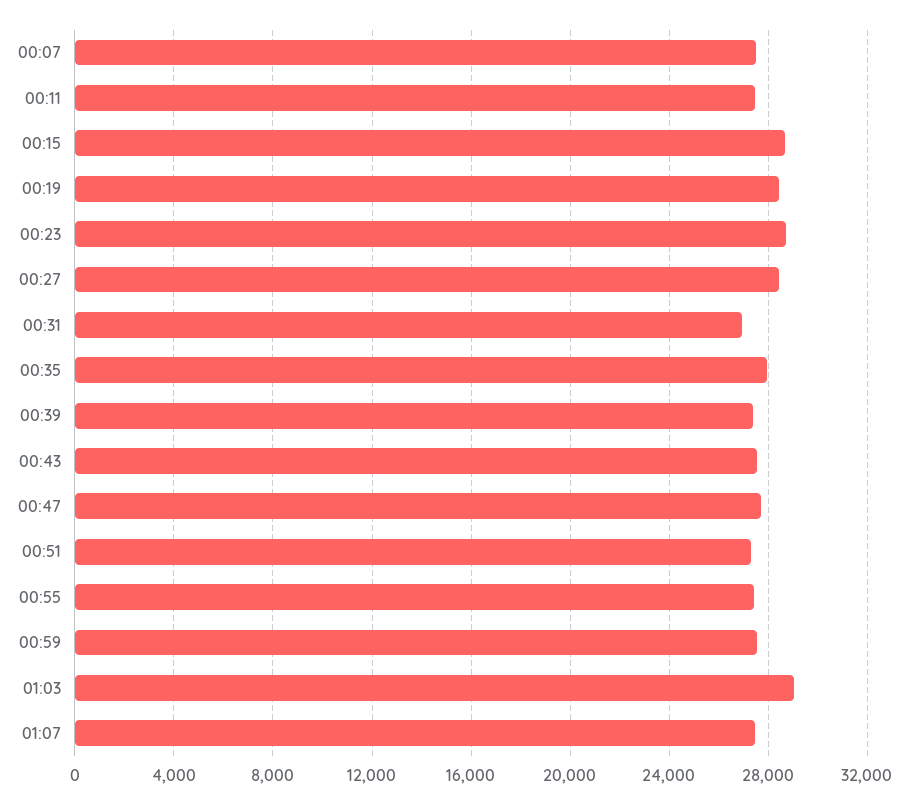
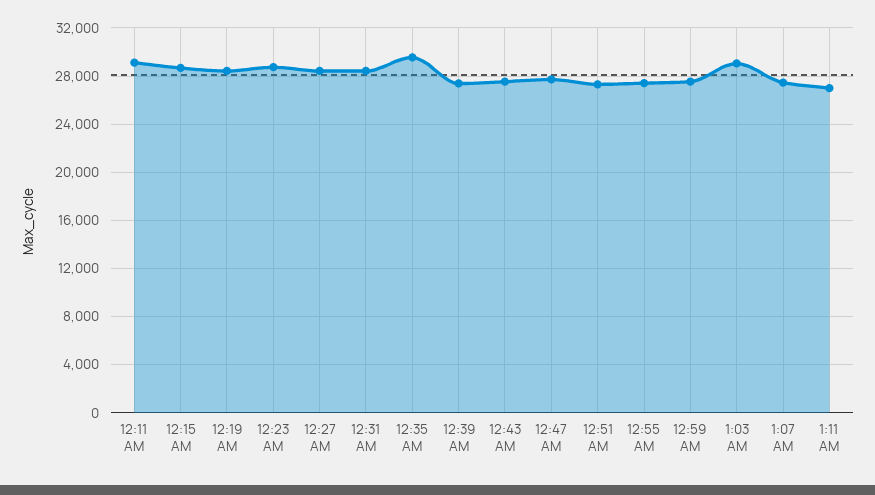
00:07: 27500 -> none
00:11: 27500 -> 29000
00:31: 27000 -> 28500
00:35: 28000 -> 29500
1:11 AM: none -> 27000

